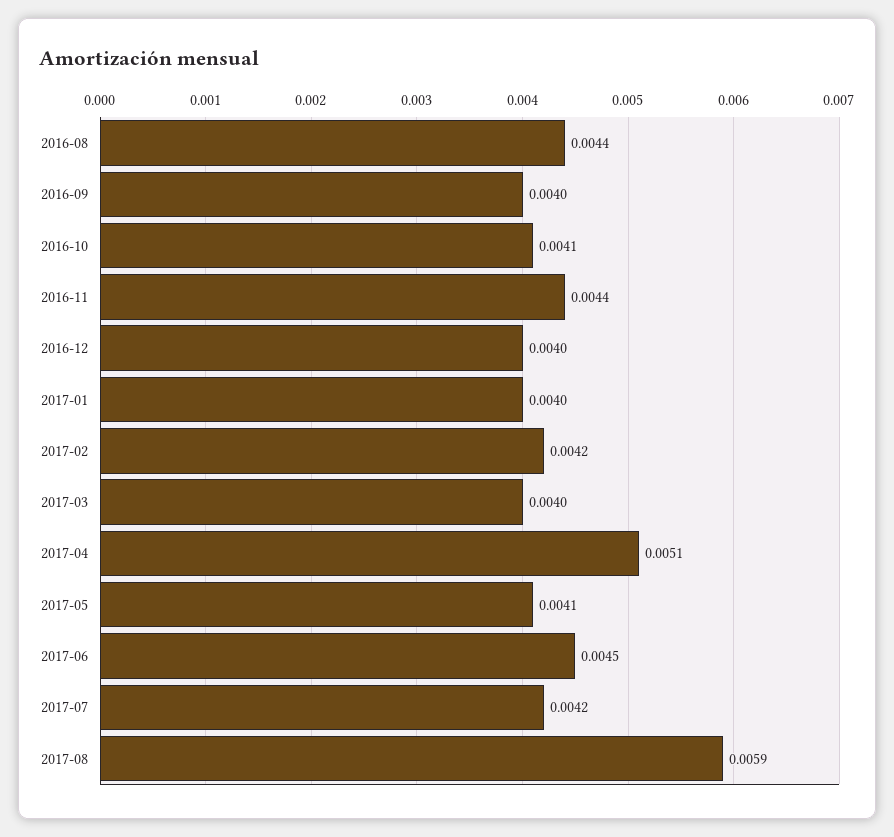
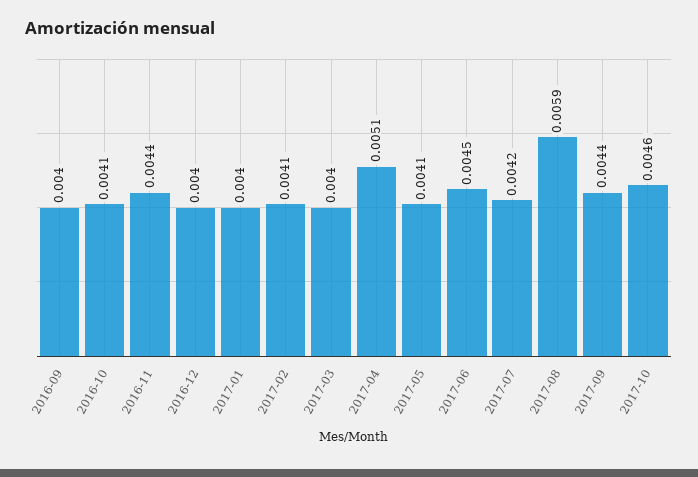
2016-08: 0.0044 -> none
2017-02: 0.0042 -> 0.0041
2017-09: none -> 0.0044
2017-10: none -> 0.0046

